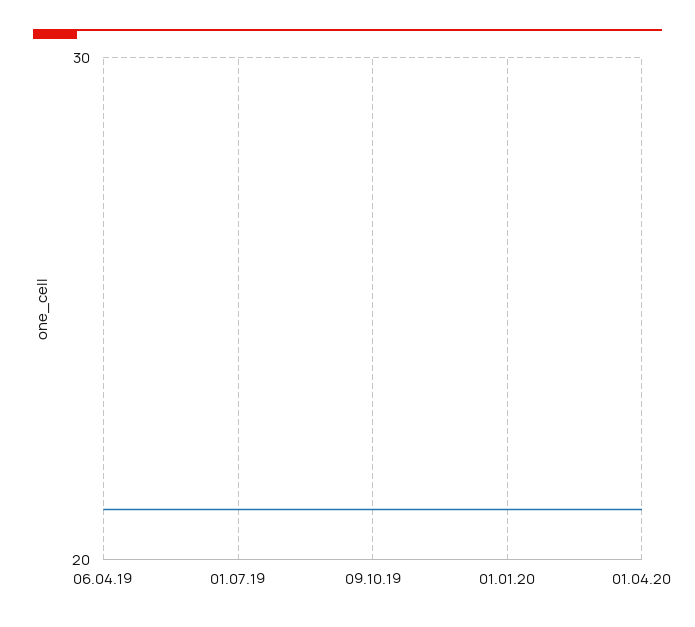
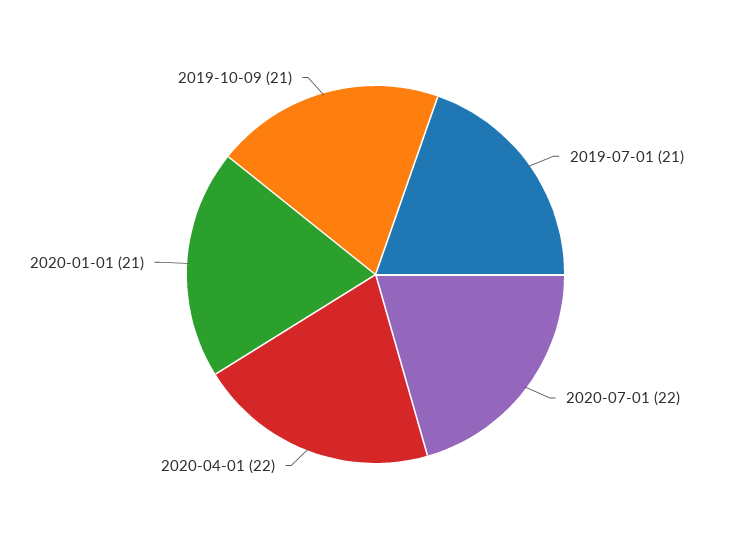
06.04.19: 21 -> none
01.04.20: 21 -> 22
2020-07-01: none -> 22

